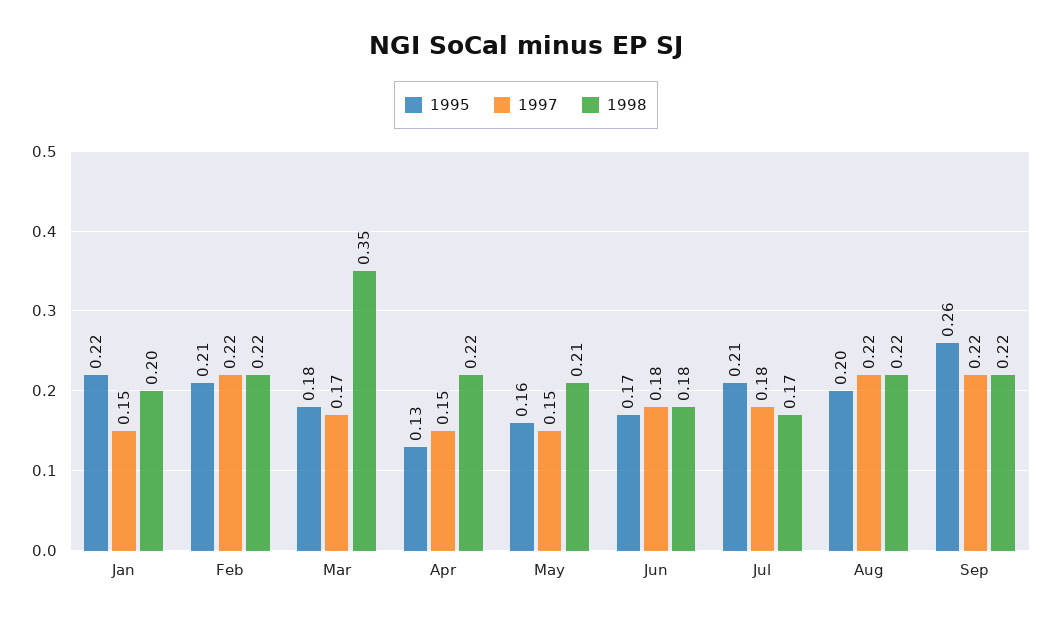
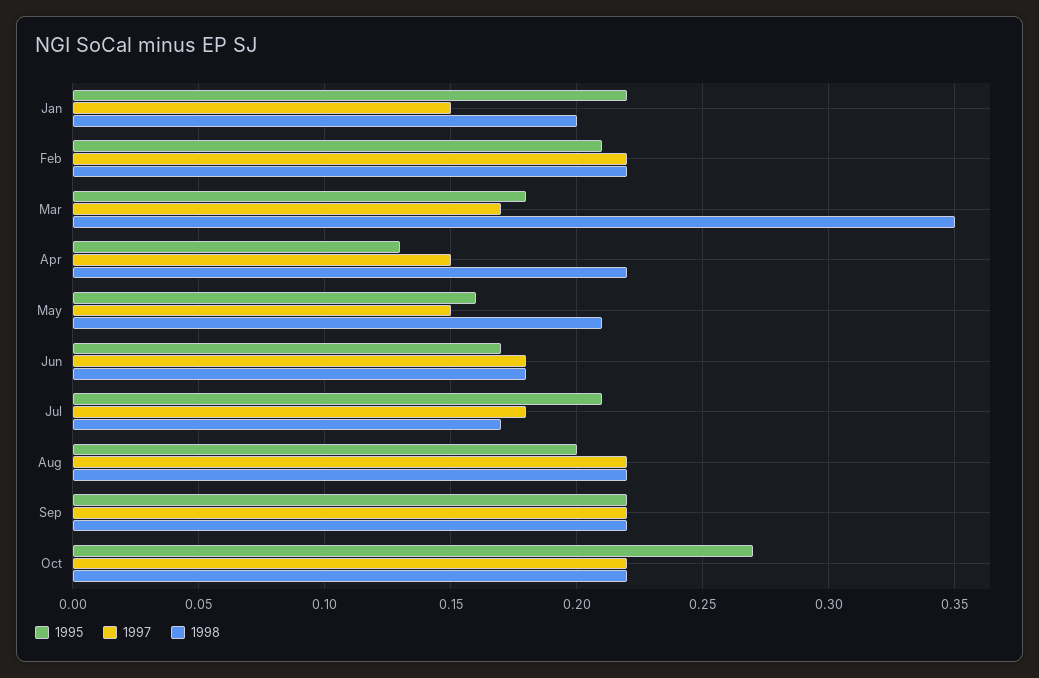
1995, Sep: 0.26 -> 0.22
1995, Oct: none -> 0.27
1997, Oct: none -> 0.22
1998, Oct: none -> 0.22

